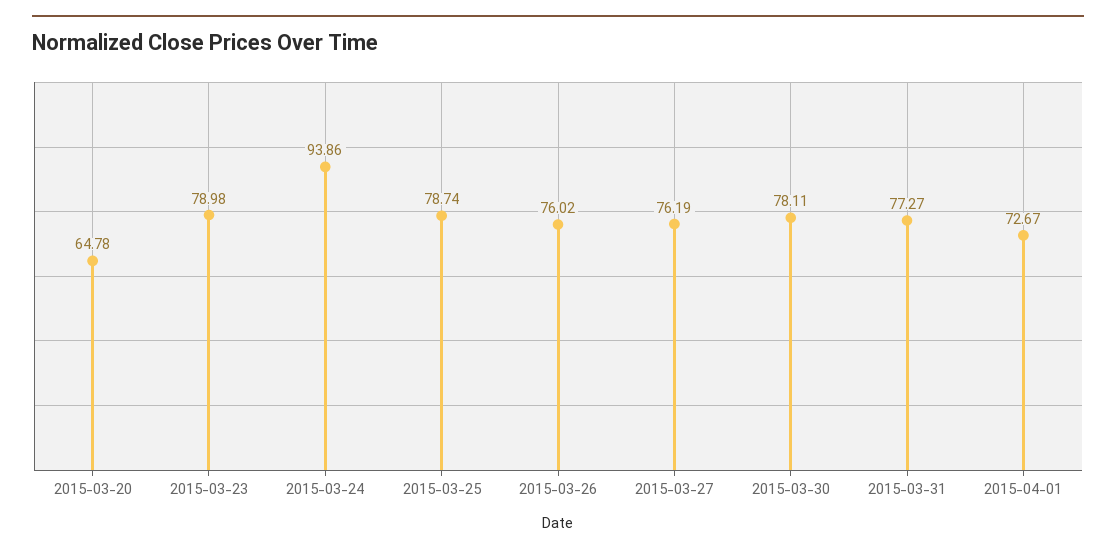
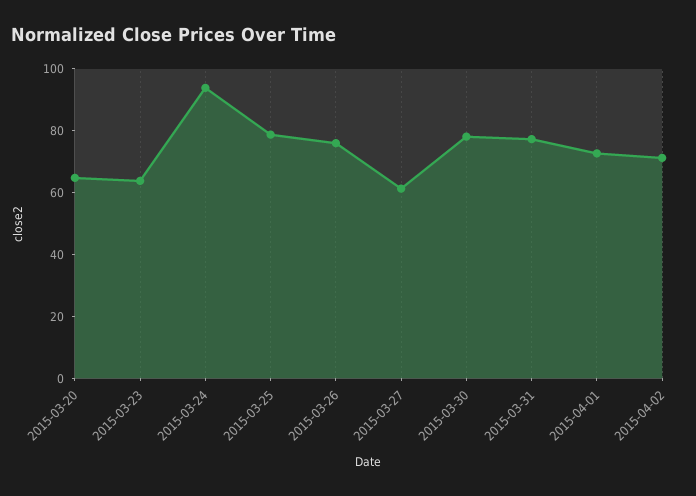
2015-03-23: 78.98 -> 65
2015-03-27: 76.19 -> 60
2015-04-02: none -> 70

